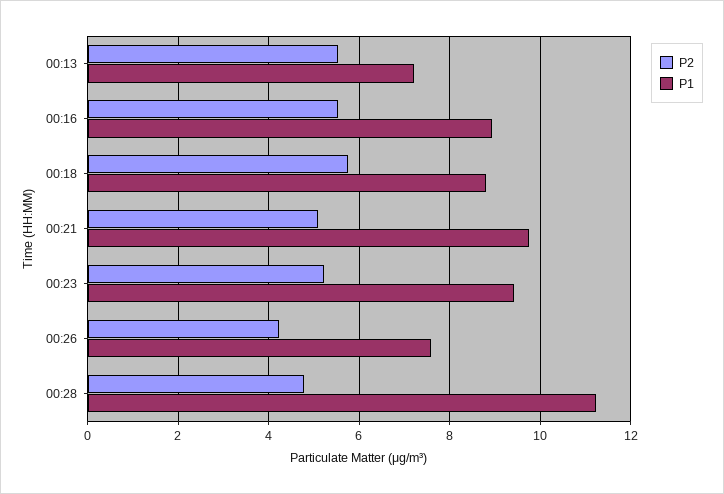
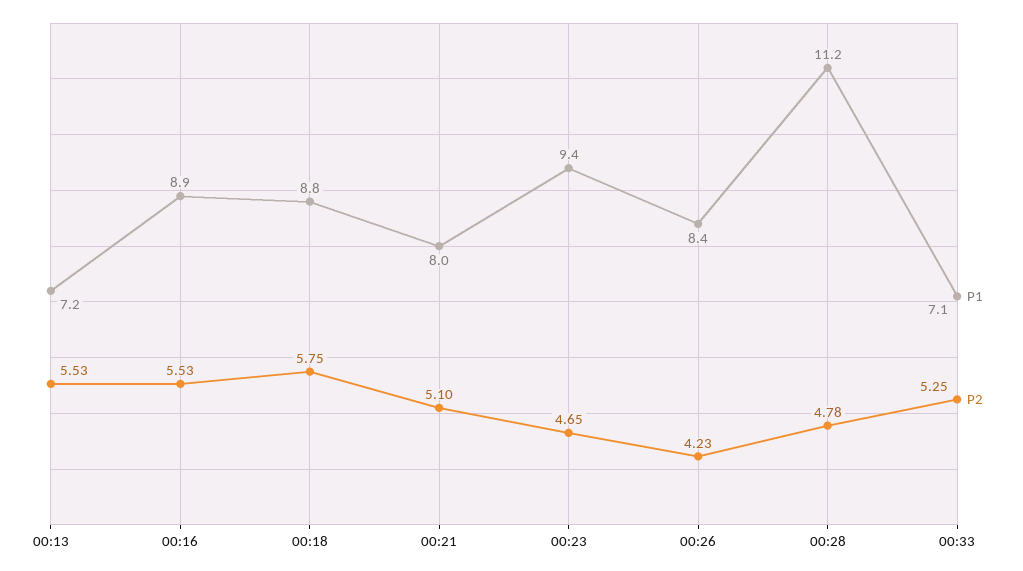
P1, 00:21: 9.8 -> 8
P2, 00:23: 5.2 -> 4.65
P1, 00:26: 7.6 -> 8.4
P1, 00:33: none -> 7.1
P2, 00:33: none -> 5.25

